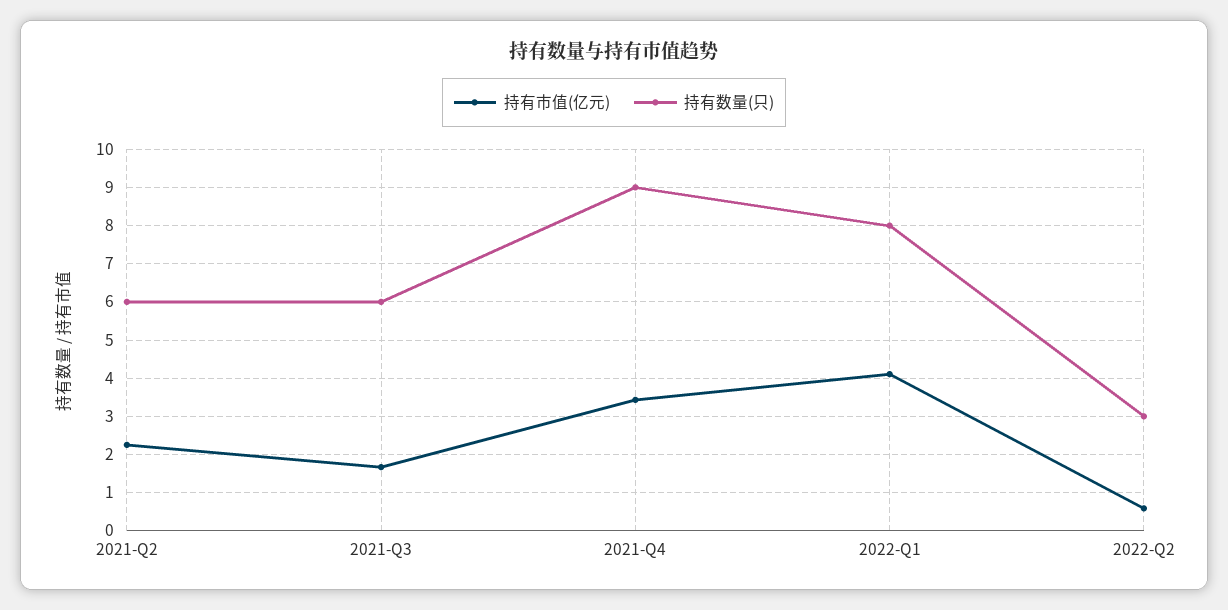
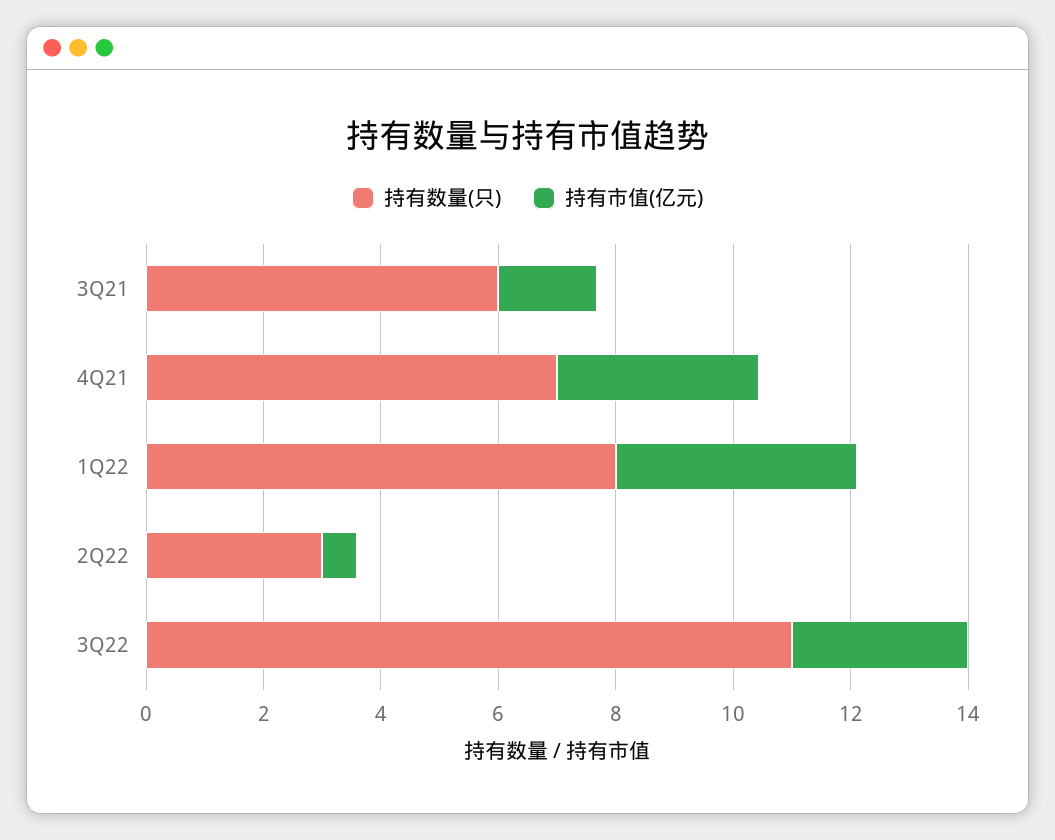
持有市值(亿元), 2021-Q2: 2.2 -> none
持有数量(只), 2021-Q2: 6 -> none
持有数量(只), 2021-Q4: 9 -> 7
持有数量(只), 3Q22: none -> 11
持有市值(亿元), 3Q22: none -> 3

